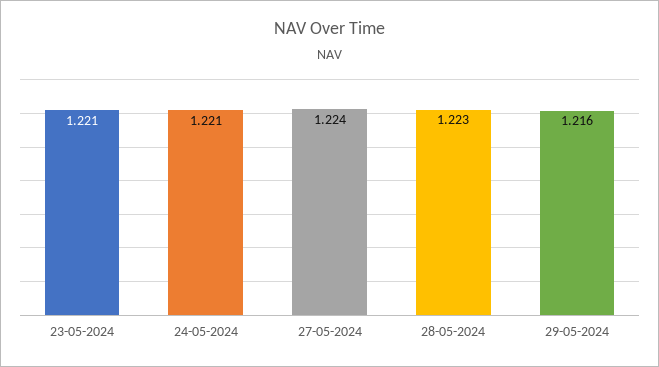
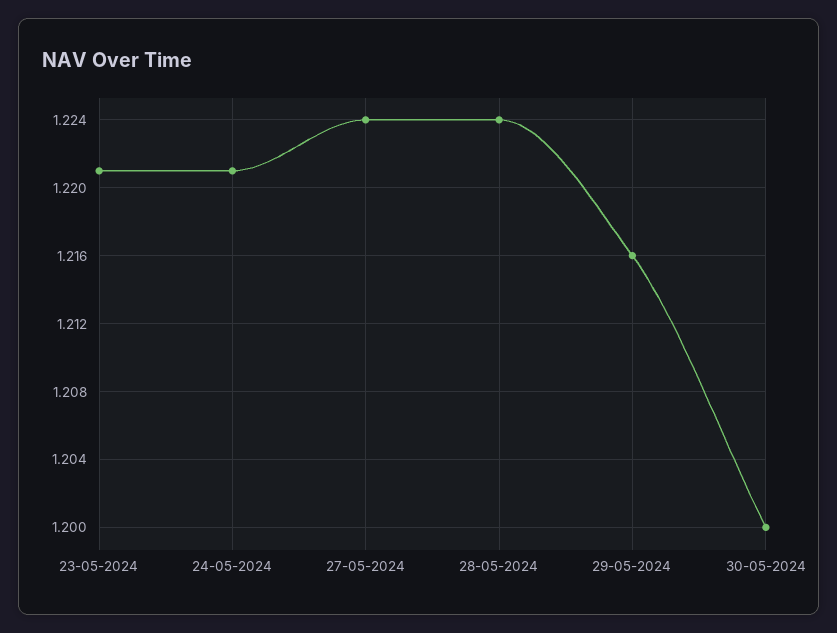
28-05-2024: 1.223 -> 1.224
30-05-2024: none -> 1.2

